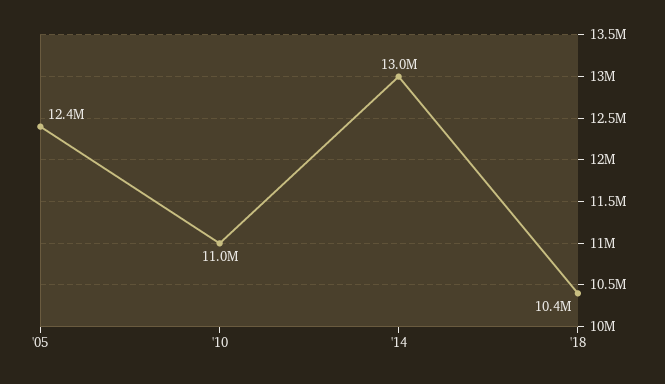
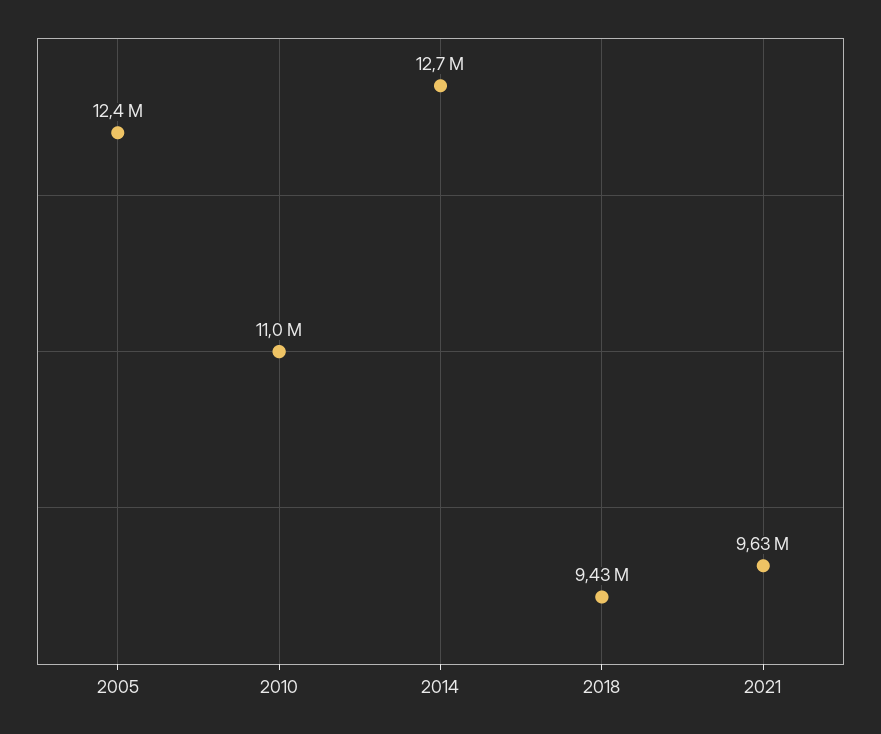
'14: 13000000 -> 12700000
'18: 10400000 -> 9430000
2021: none -> 9630000

